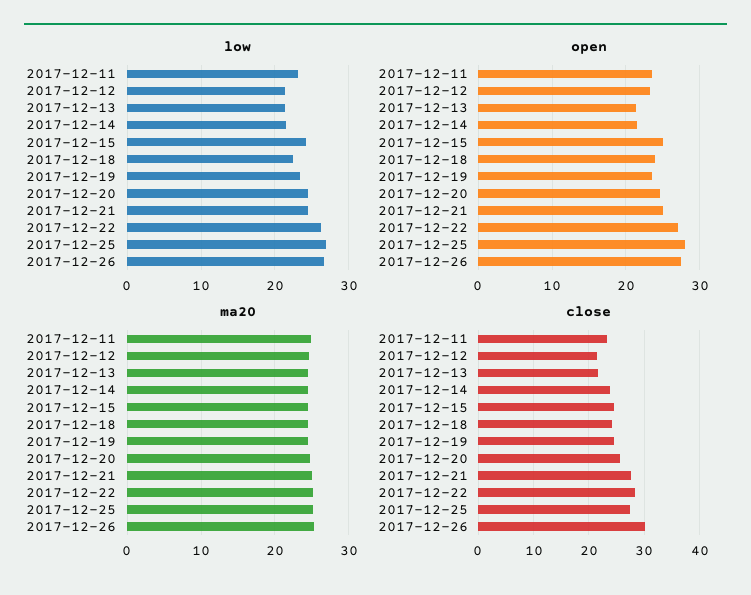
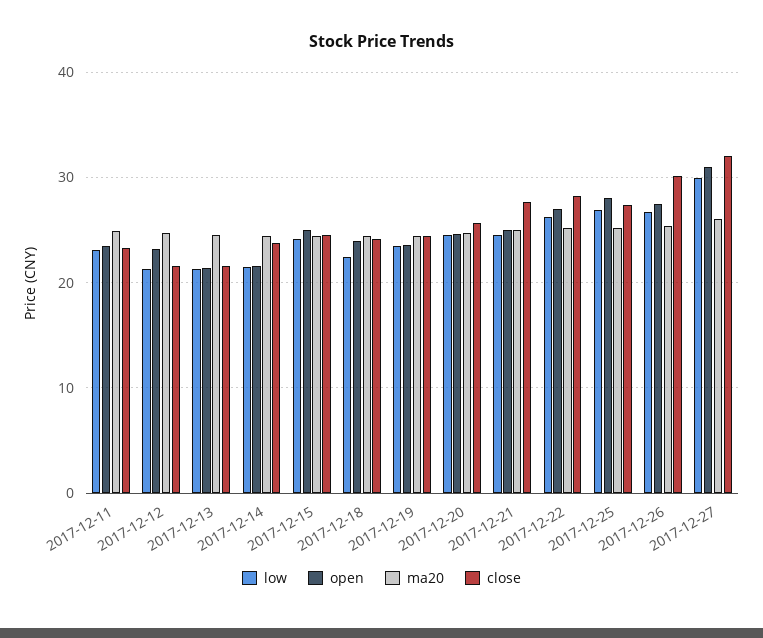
low, 2017-12-27: none -> 30
open, 2017-12-27: none -> 31
ma20, 2017-12-27: none -> 26
close, 2017-12-27: none -> 32

